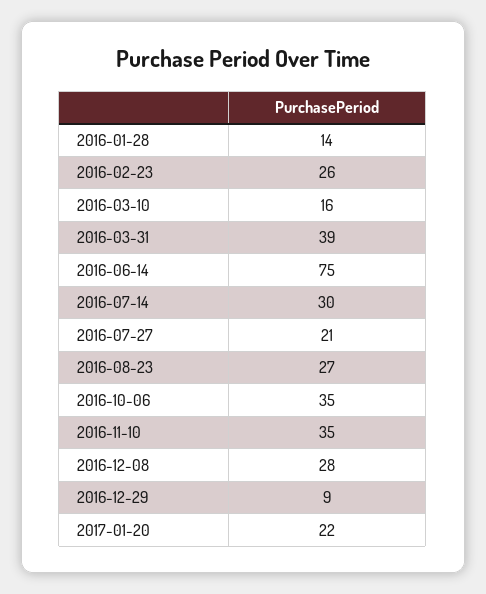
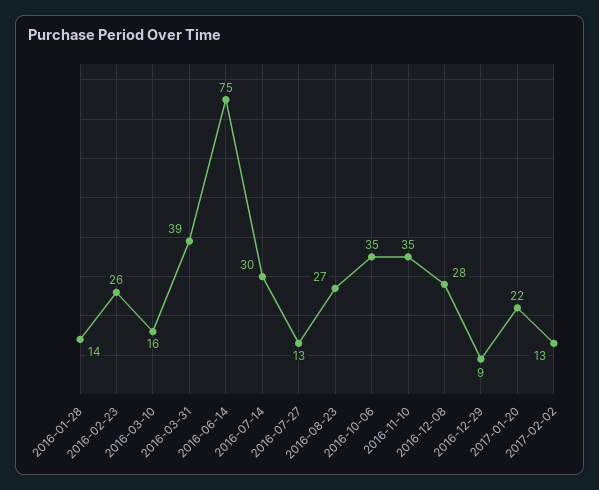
2016-07-27: 21 -> 13
2017-02-02: none -> 13

